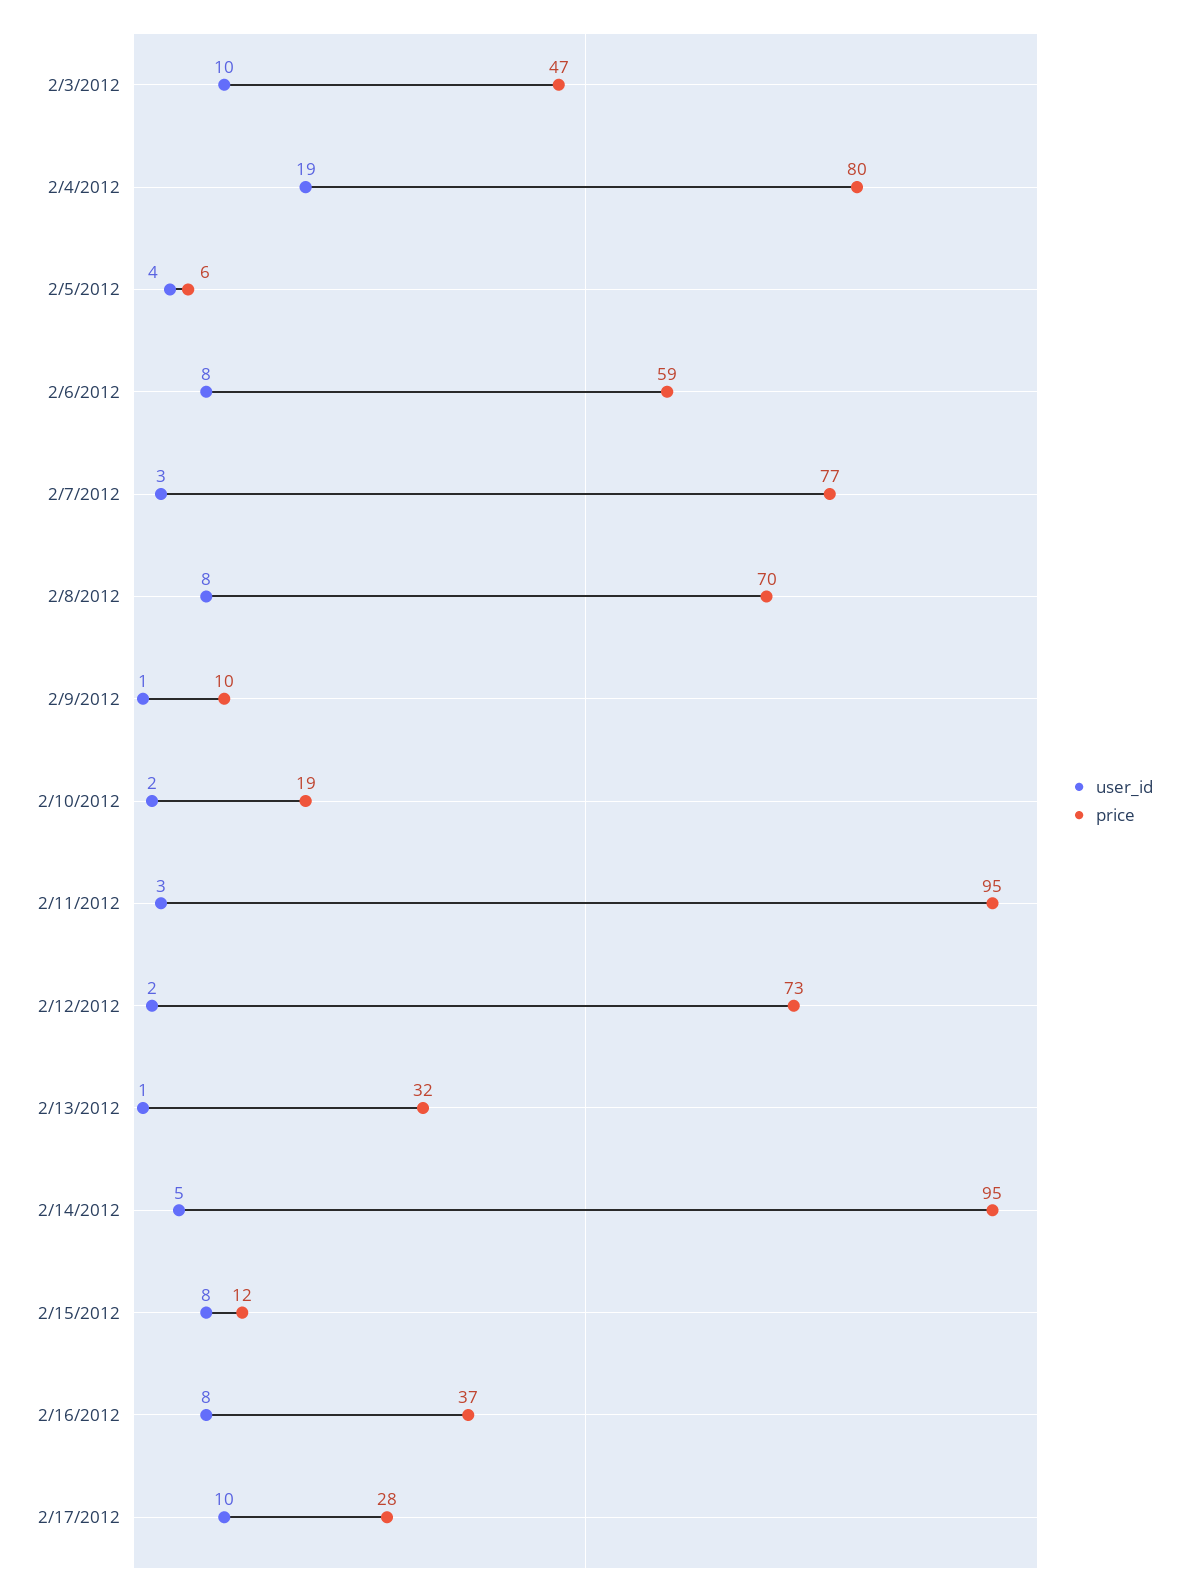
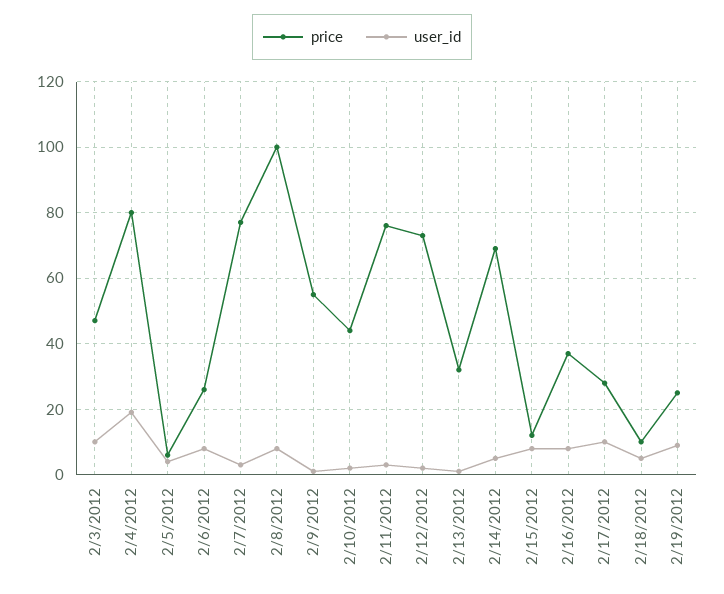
price, 2/6/2012: 59 -> 25
price, 2/8/2012: 70 -> 100
price, 2/9/2012: 10 -> 55
price, 2/10/2012: 19 -> 45
price, 2/11/2012: 95 -> 75
price, 2/14/2012: 95 -> 70
price, 2/18/2012: none -> 10
user_id, 2/18/2012: none -> 5
price, 2/19/2012: none -> 25
user_id, 2/19/2012: none -> 10

